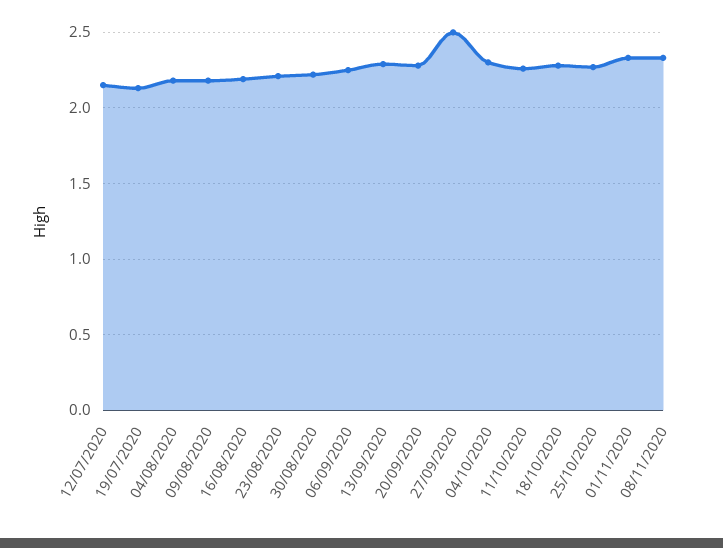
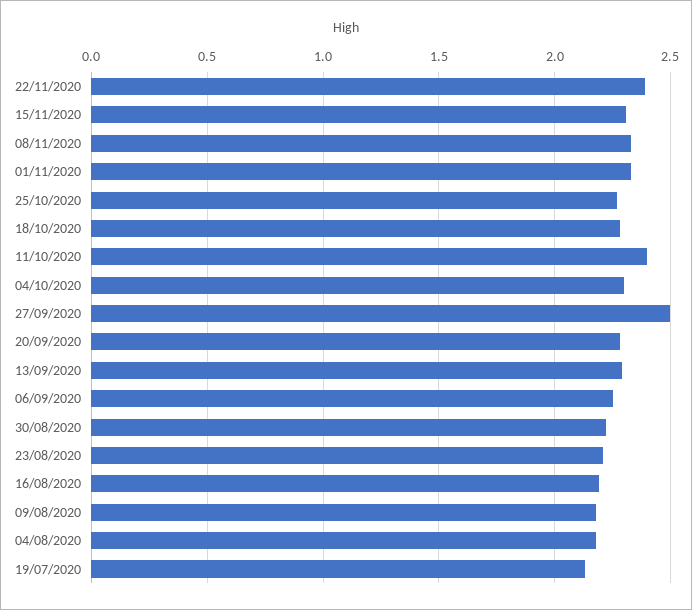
12/07/2020: 2.15 -> none
11/10/2020: 2.25 -> 2.4
22/11/2020: none -> 2.4
15/11/2020: none -> 2.3

